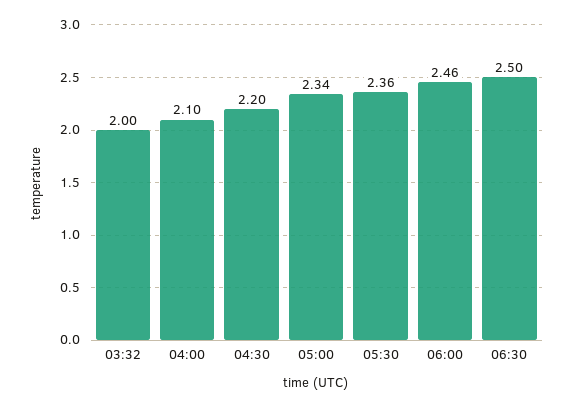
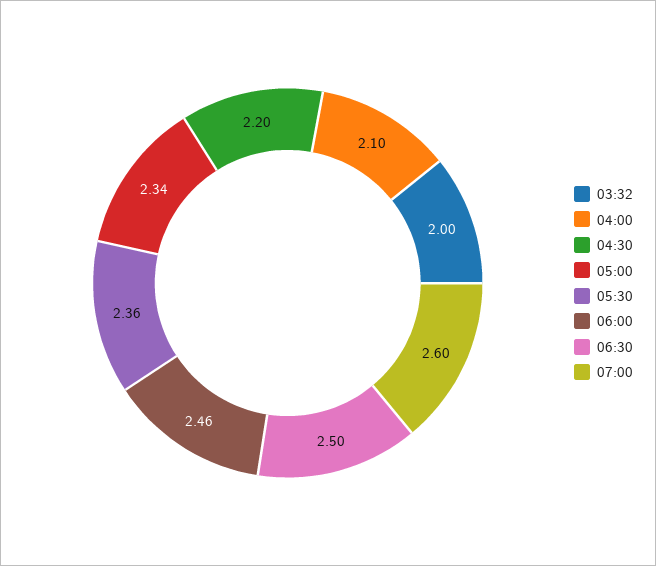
07:00: none -> 2.6

